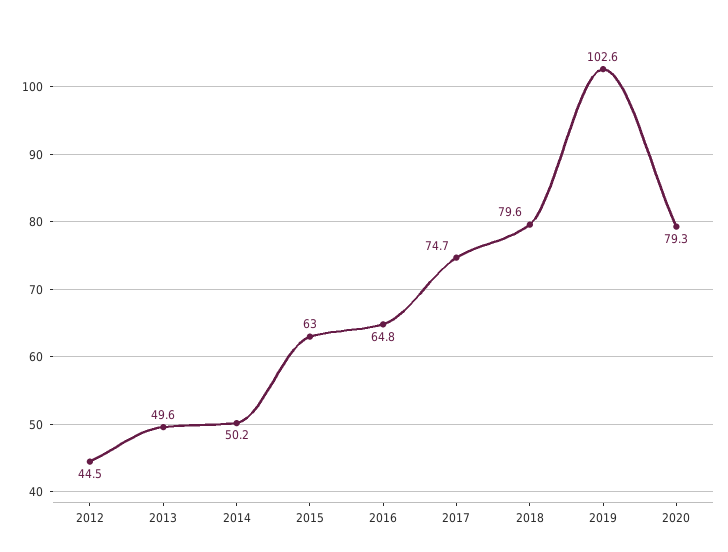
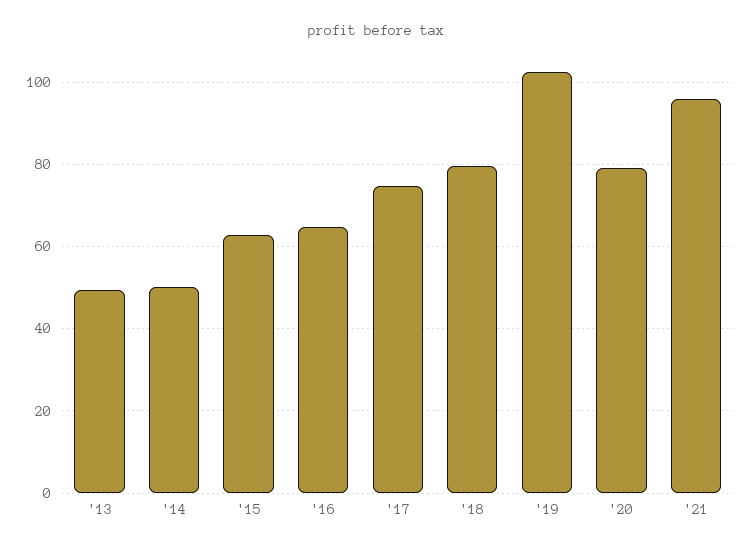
2012: 44.5 -> none
'21: none -> 96

